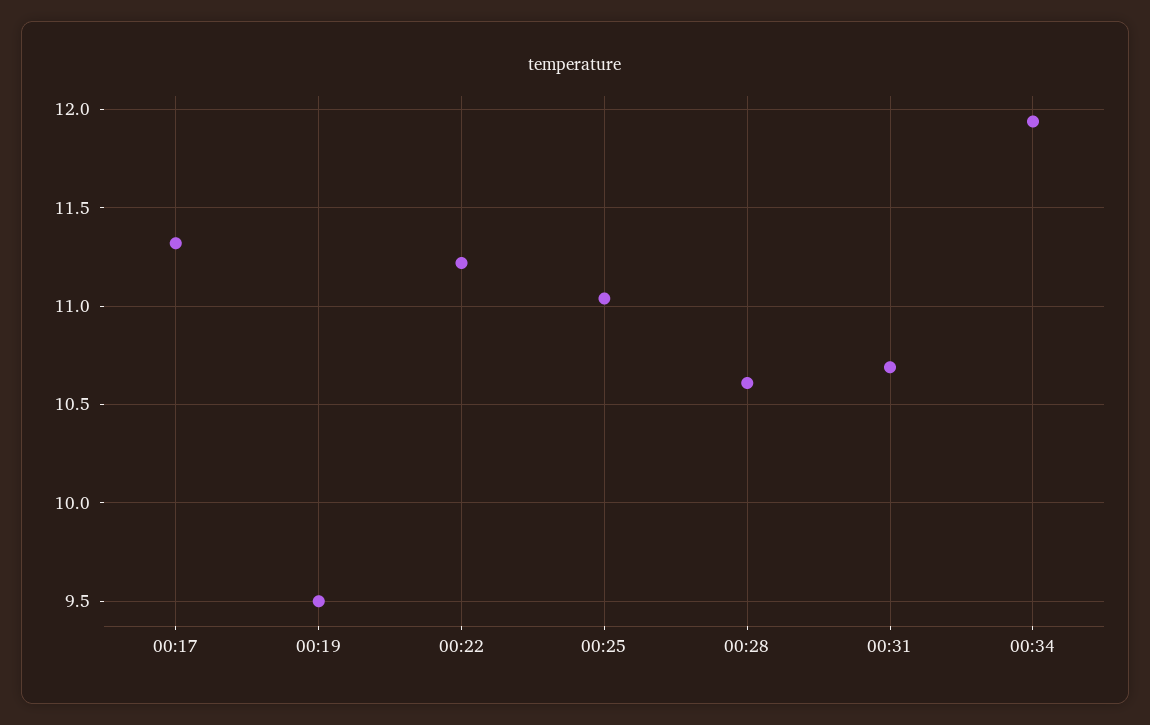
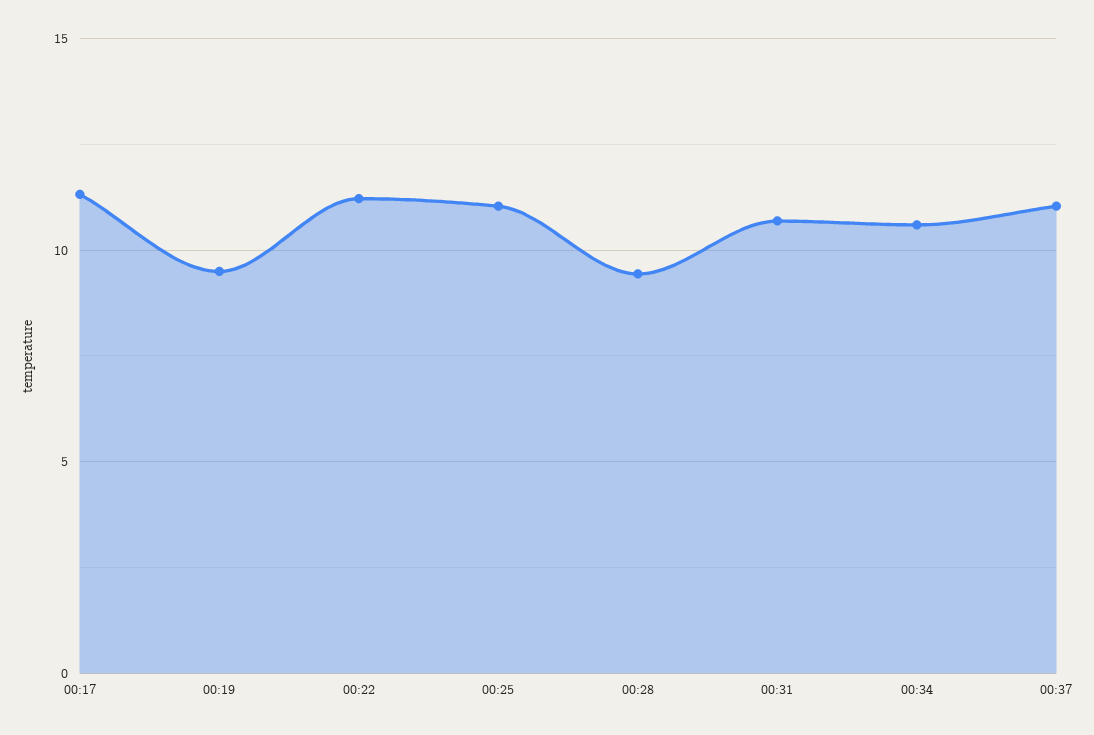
00:28: 10.6 -> 9.5
00:34: 11.95 -> 10.5
00:37: none -> 11

